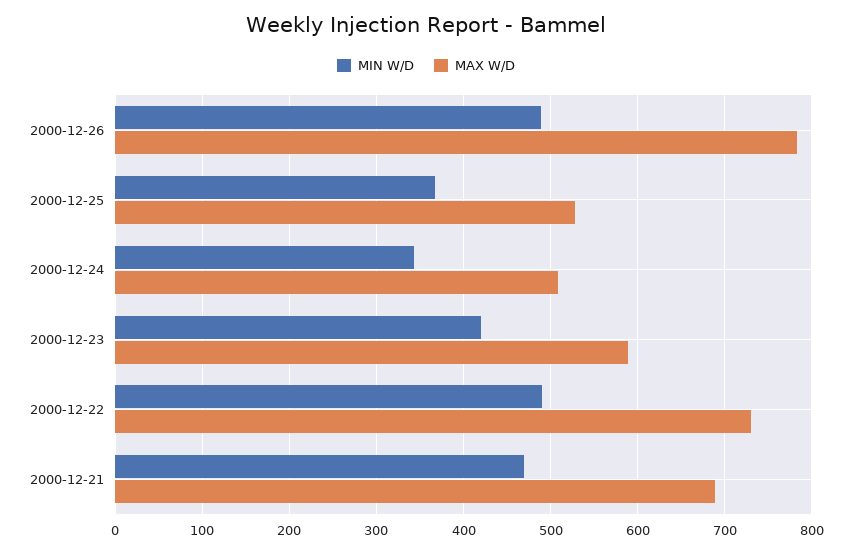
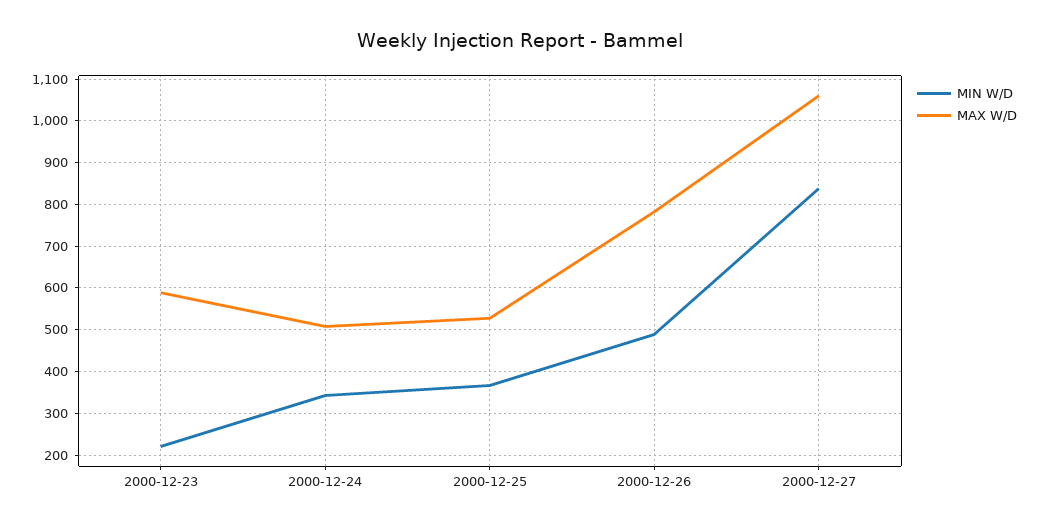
MIN W/D, 2000-12-23: 420 -> 220
MIN W/D, 2000-12-22: 490 -> none
MAX W/D, 2000-12-22: 730 -> none
MIN W/D, 2000-12-21: 470 -> none
MAX W/D, 2000-12-21: 690 -> none
MIN W/D, 2000-12-27: none -> 840
MAX W/D, 2000-12-27: none -> 1060

